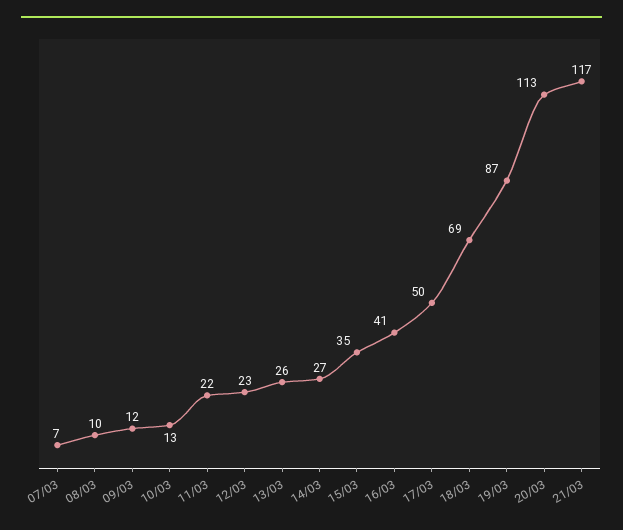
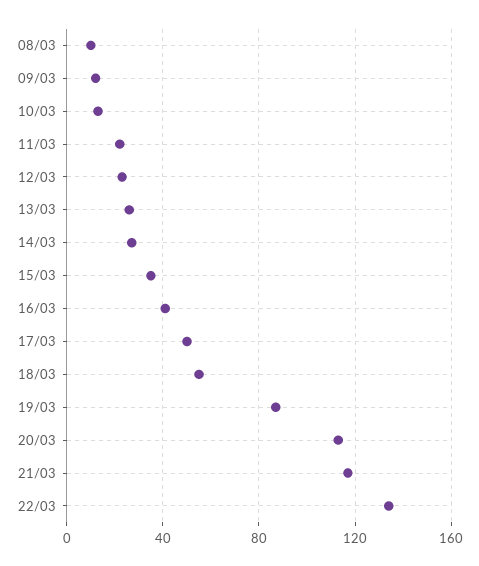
07/03: 7 -> none
18/03: 69 -> 55
22/03: none -> 135

